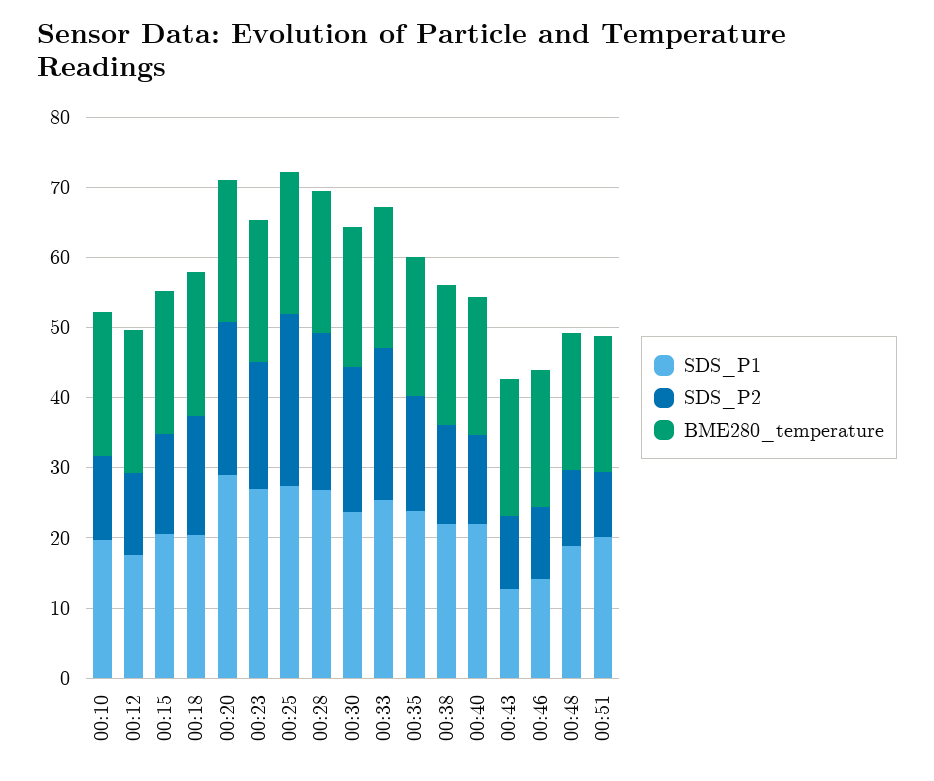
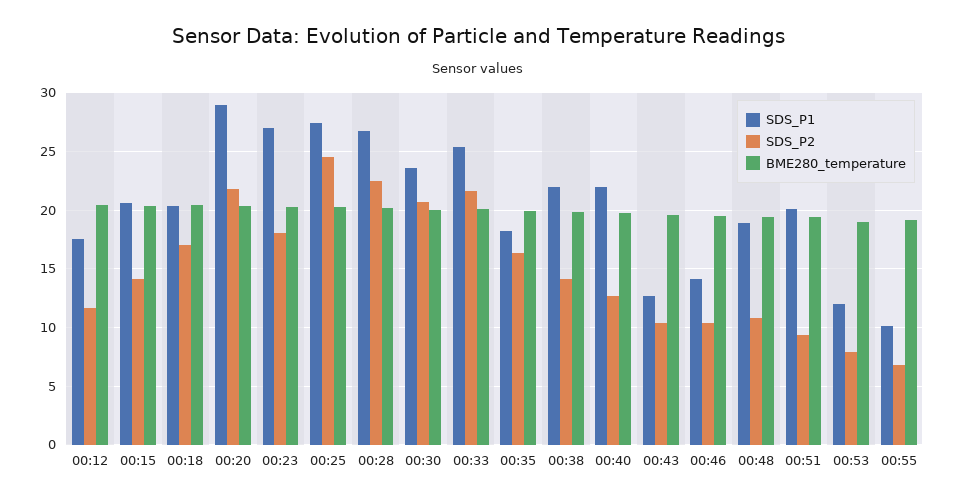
SDS_P1, 00:10: 20 -> none
SDS_P2, 00:10: 12 -> none
BME280_temperature, 00:10: 20 -> none
SDS_P1, 00:35: 24 -> 18
SDS_P1, 00:53: none -> 12
SDS_P2, 00:53: none -> 8
BME280_temperature, 00:53: none -> 19
SDS_P1, 00:55: none -> 10
SDS_P2, 00:55: none -> 7
BME280_temperature, 00:55: none -> 19

